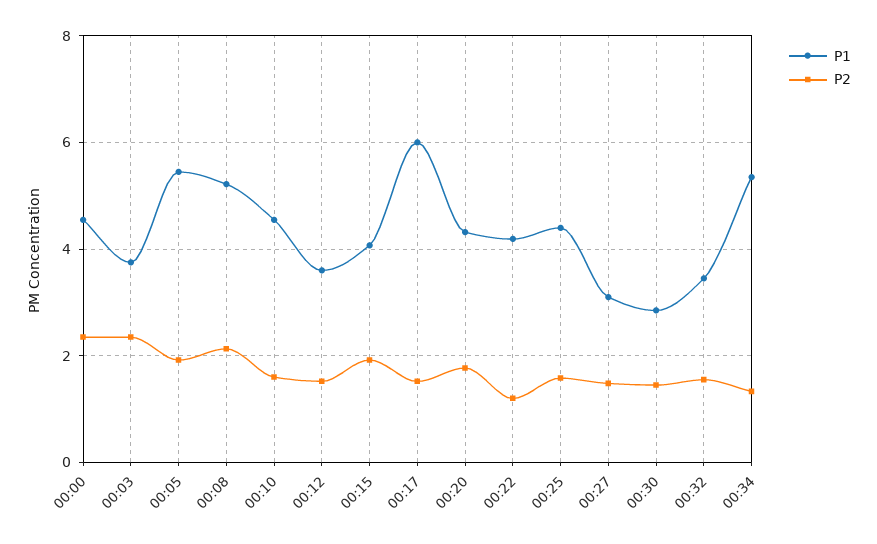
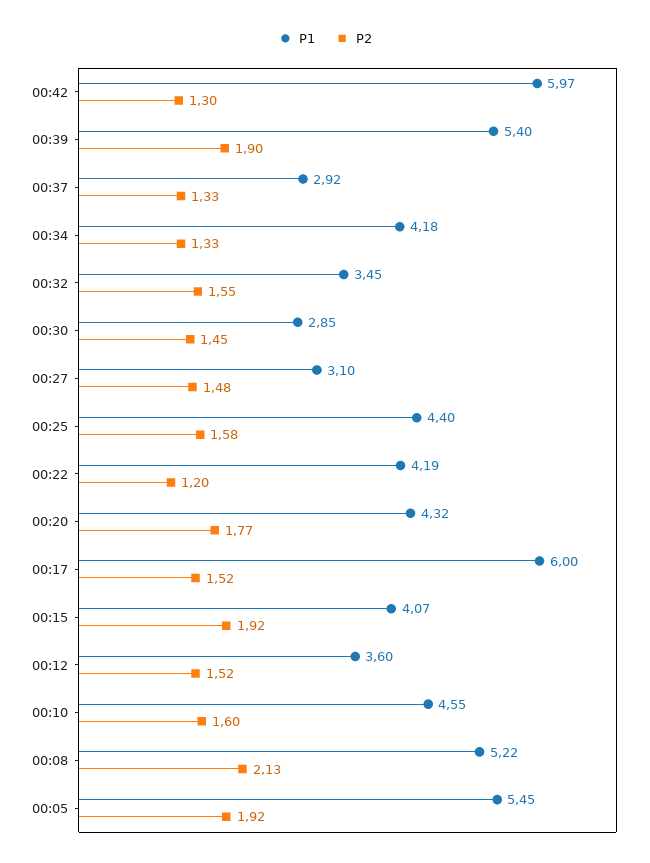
P1, 00:00: 4.6 -> none
P2, 00:00: 2.4 -> none
P1, 00:03: 3.8 -> none
P2, 00:03: 2.4 -> none
P1, 00:34: 5.4 -> 4.18
P1, 00:42: none -> 5.97
P2, 00:42: none -> 1.3
P1, 00:39: none -> 5.4
P2, 00:39: none -> 1.9
P1, 00:37: none -> 2.92
P2, 00:37: none -> 1.33

